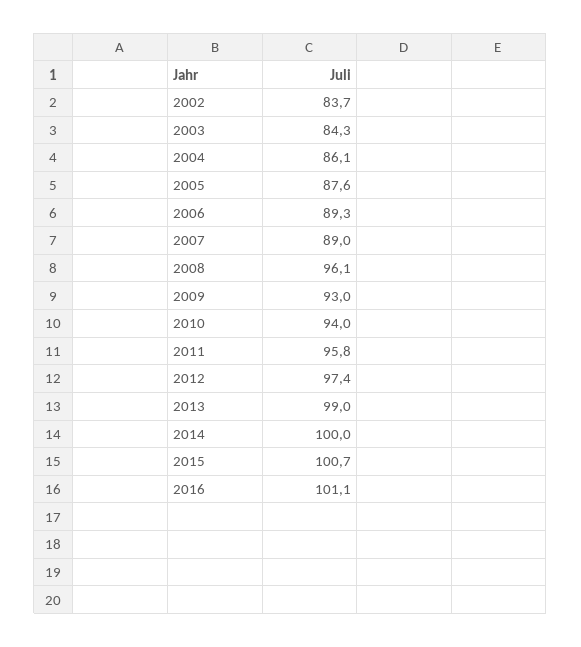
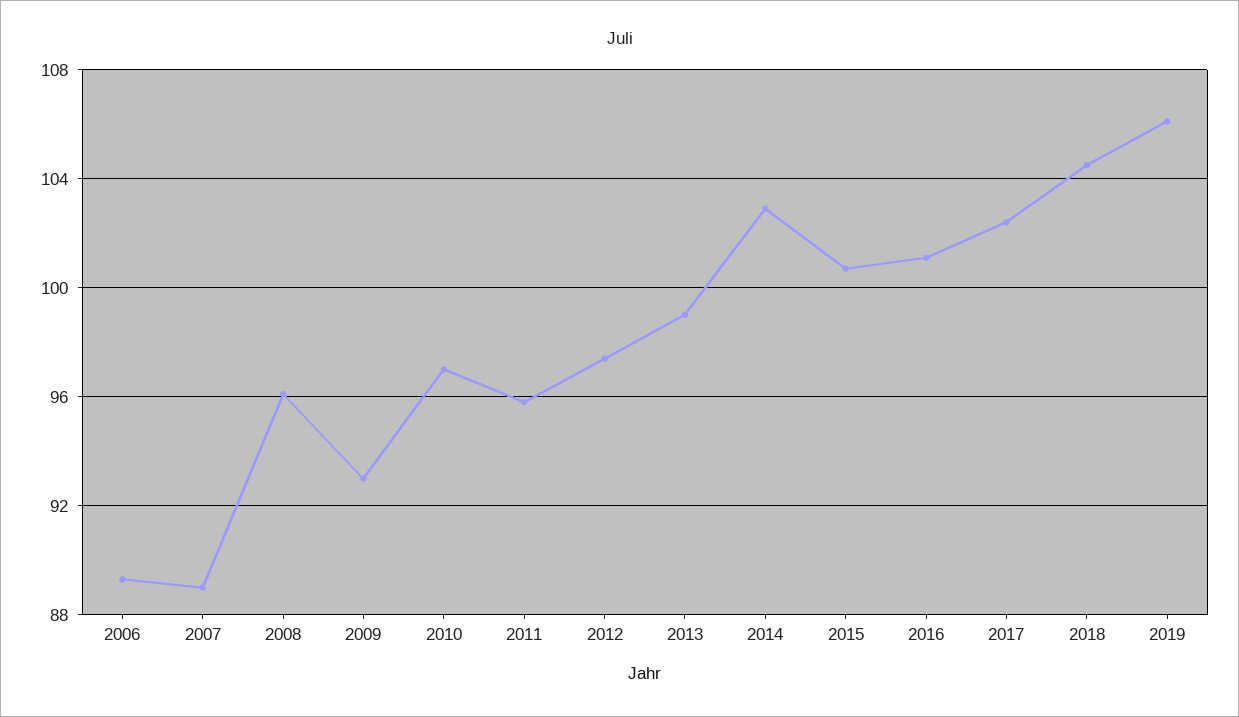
2002: 83.7 -> none
2003: 84.3 -> none
2004: 86.1 -> none
2005: 87.6 -> none
2010: 94 -> 97
2014: 100 -> 103
2017: none -> 102.5
2018: none -> 104.5
2019: none -> 106

